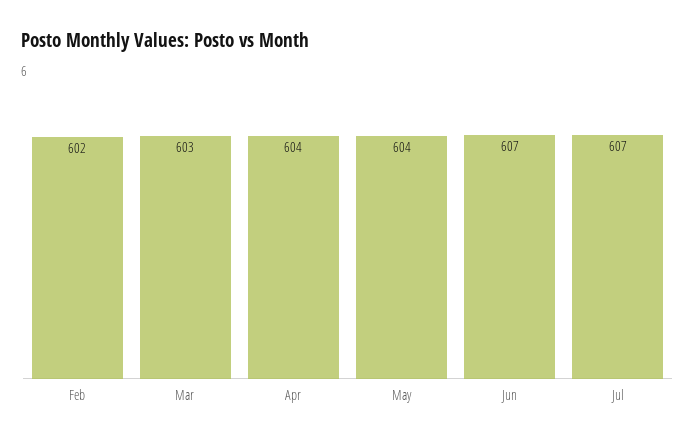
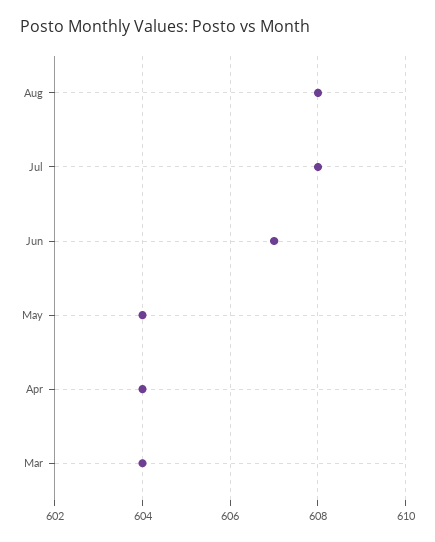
Feb: 602 -> none
Mar: 603 -> 604
Jul: 607 -> 608
Aug: none -> 608

